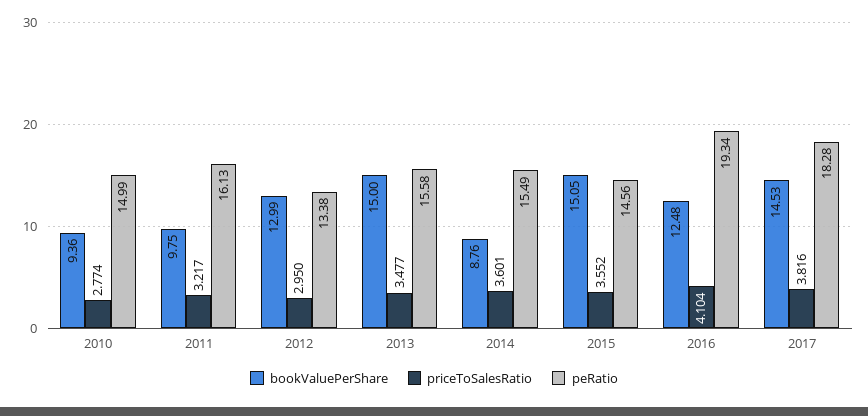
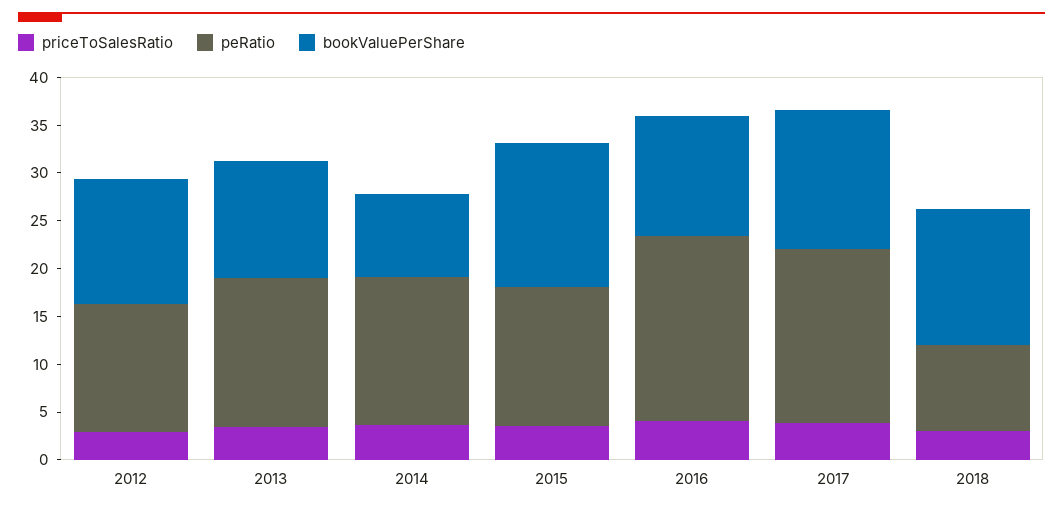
bookValuePerShare, 2010: 9.36 -> none
priceToSalesRatio, 2010: 2.774 -> none
peRatio, 2010: 14.99 -> none
bookValuePerShare, 2011: 9.75 -> none
priceToSalesRatio, 2011: 3.217 -> none
peRatio, 2011: 16.13 -> none
bookValuePerShare, 2013: 15 -> 12
priceToSalesRatio, 2018: none -> 3
peRatio, 2018: none -> 9
bookValuePerShare, 2018: none -> 14

